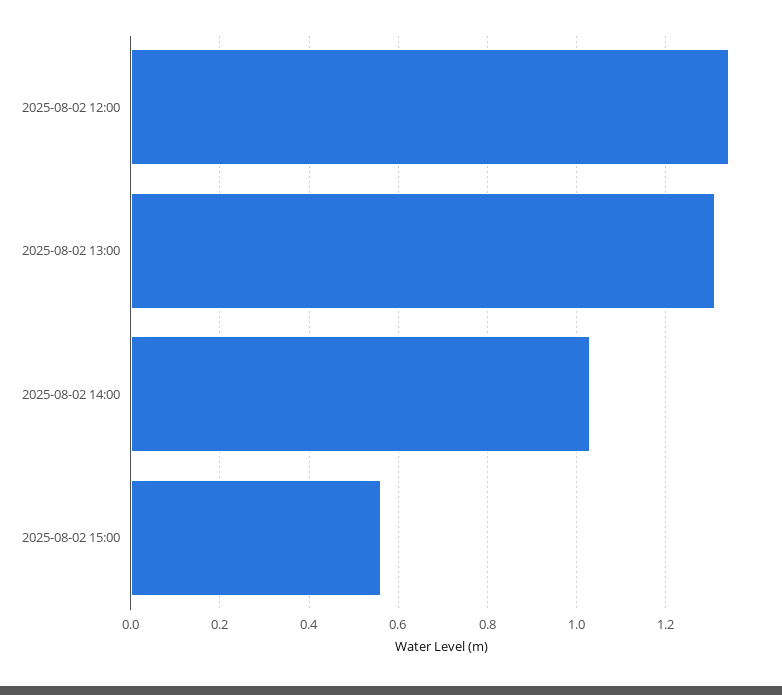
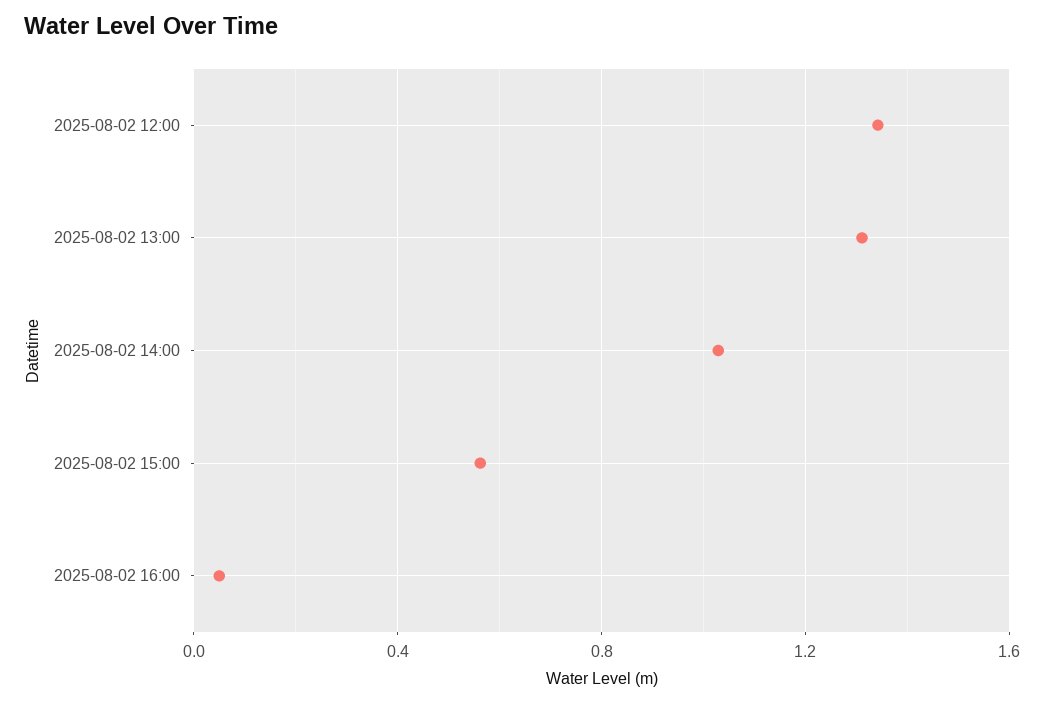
2025-08-02 16:00: none -> 0.05

